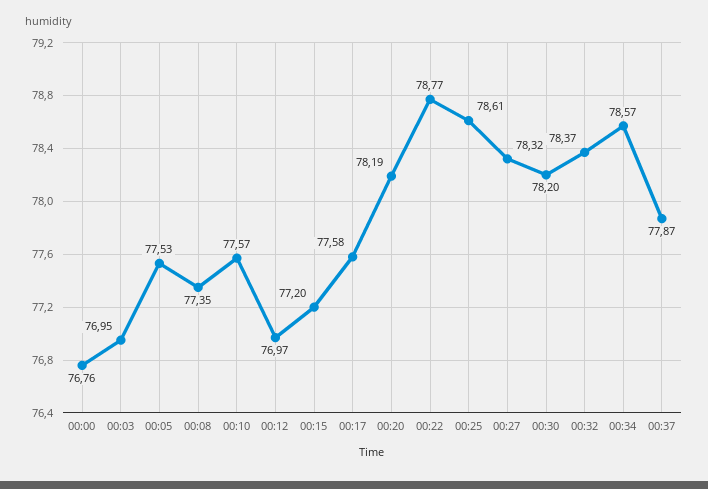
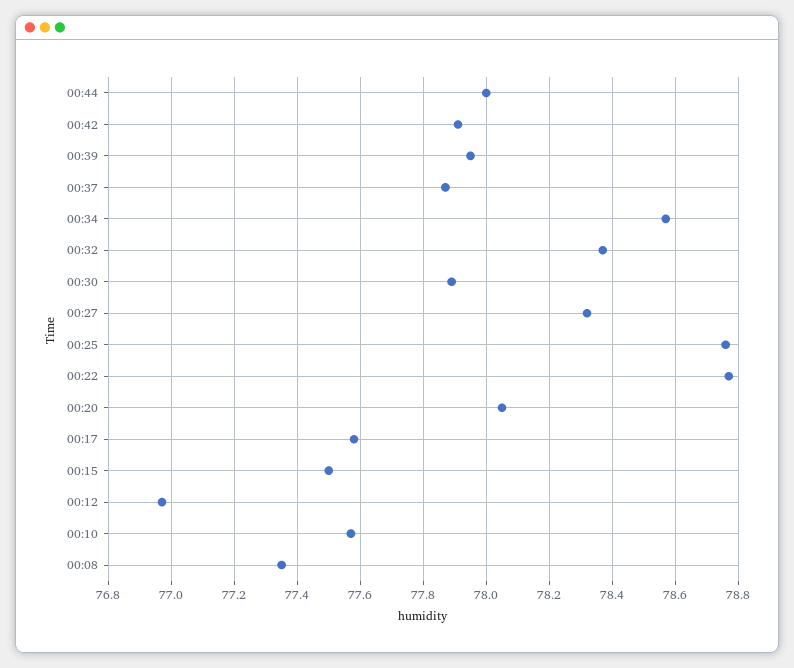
00:00: 76.76 -> none
00:03: 76.95 -> none
00:05: 77.53 -> none
00:15: 77.2 -> 77.5
00:20: 78.19 -> 78.05
00:25: 78.61 -> 78.75
00:30: 78.2 -> 77.9
00:44: none -> 78
00:42: none -> 77.9
00:39: none -> 77.95

